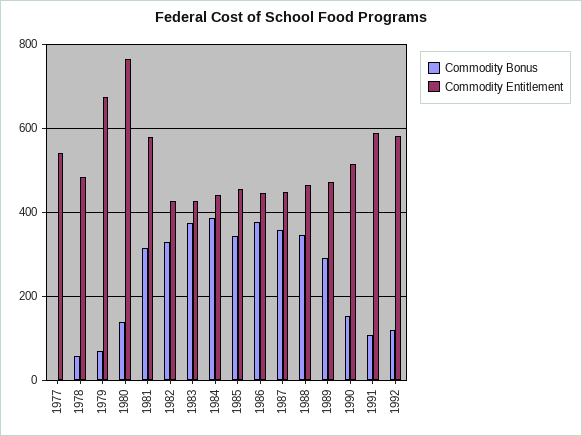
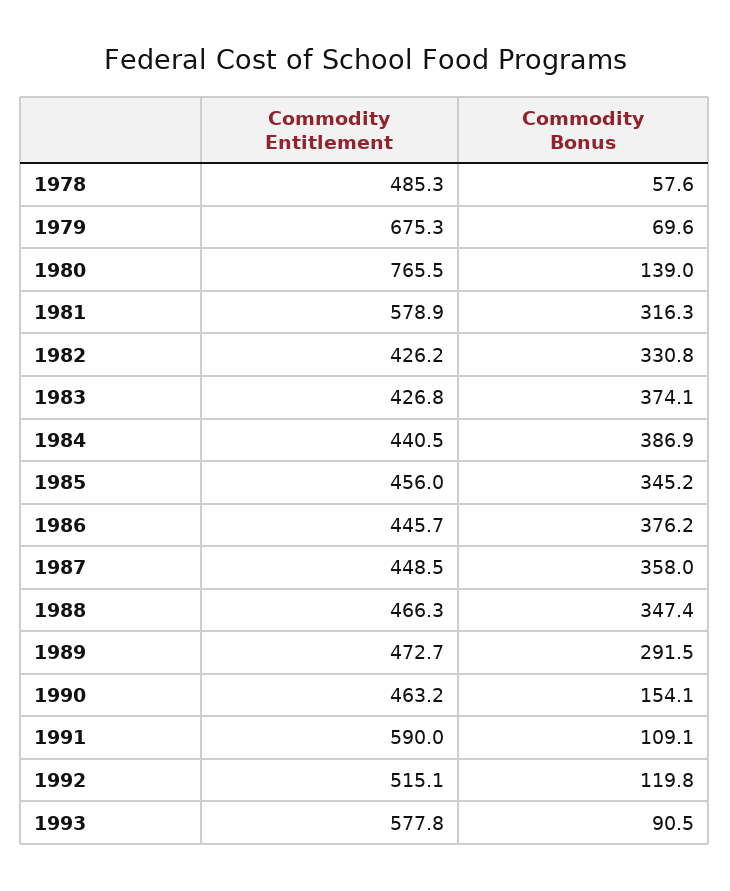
Commodity Bonus, 1977: 0 -> none
Commodity Entitlement, 1977: 540 -> none
Commodity Entitlement, 1990: 520 -> 463.2
Commodity Entitlement, 1992: 580 -> 515.1
Commodity Entitlement, 1993: none -> 577.8
Commodity Bonus, 1993: none -> 90.5

